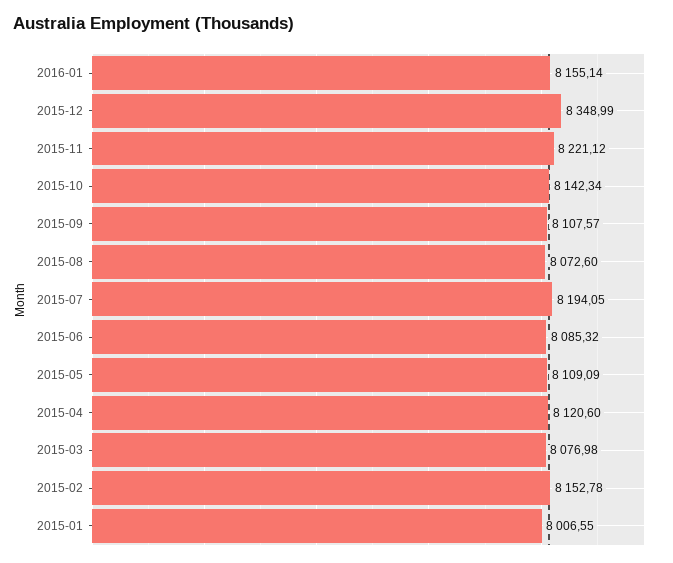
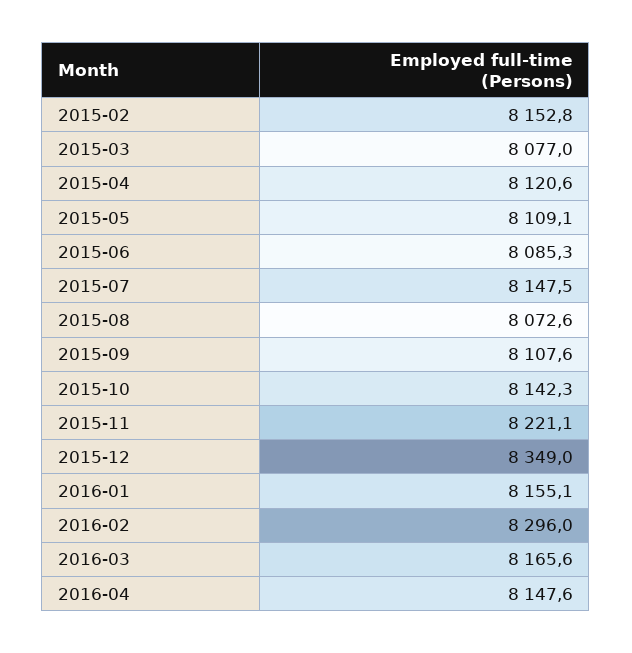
2015-07: 8194.05 -> 8147.5
2015-01: 8006.55 -> none
2016-02: none -> 8296
2016-03: none -> 8165.6
2016-04: none -> 8147.6

